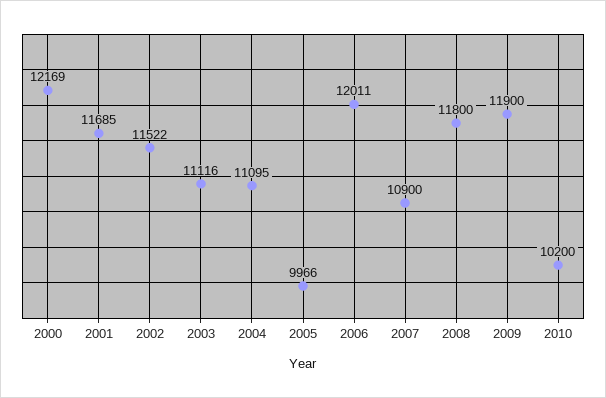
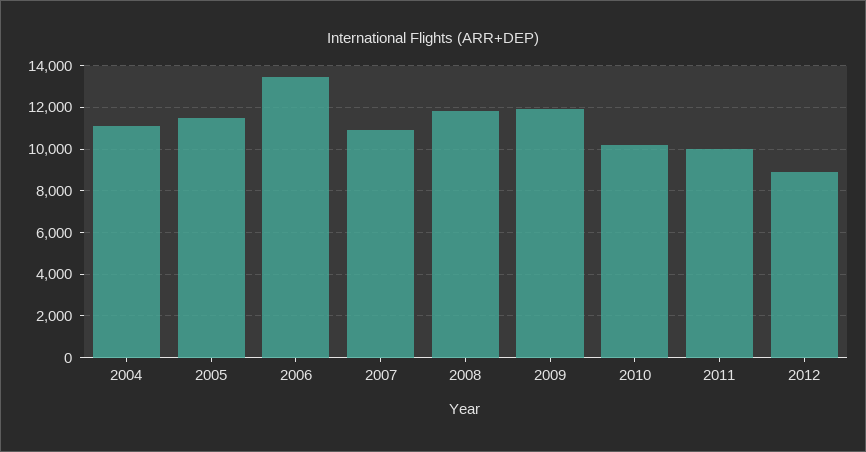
2000: 12169 -> none
2001: 11685 -> none
2002: 11522 -> none
2003: 11116 -> none
2005: 9966 -> 11500
2006: 12011 -> 13500
2011: none -> 10000
2012: none -> 9000

